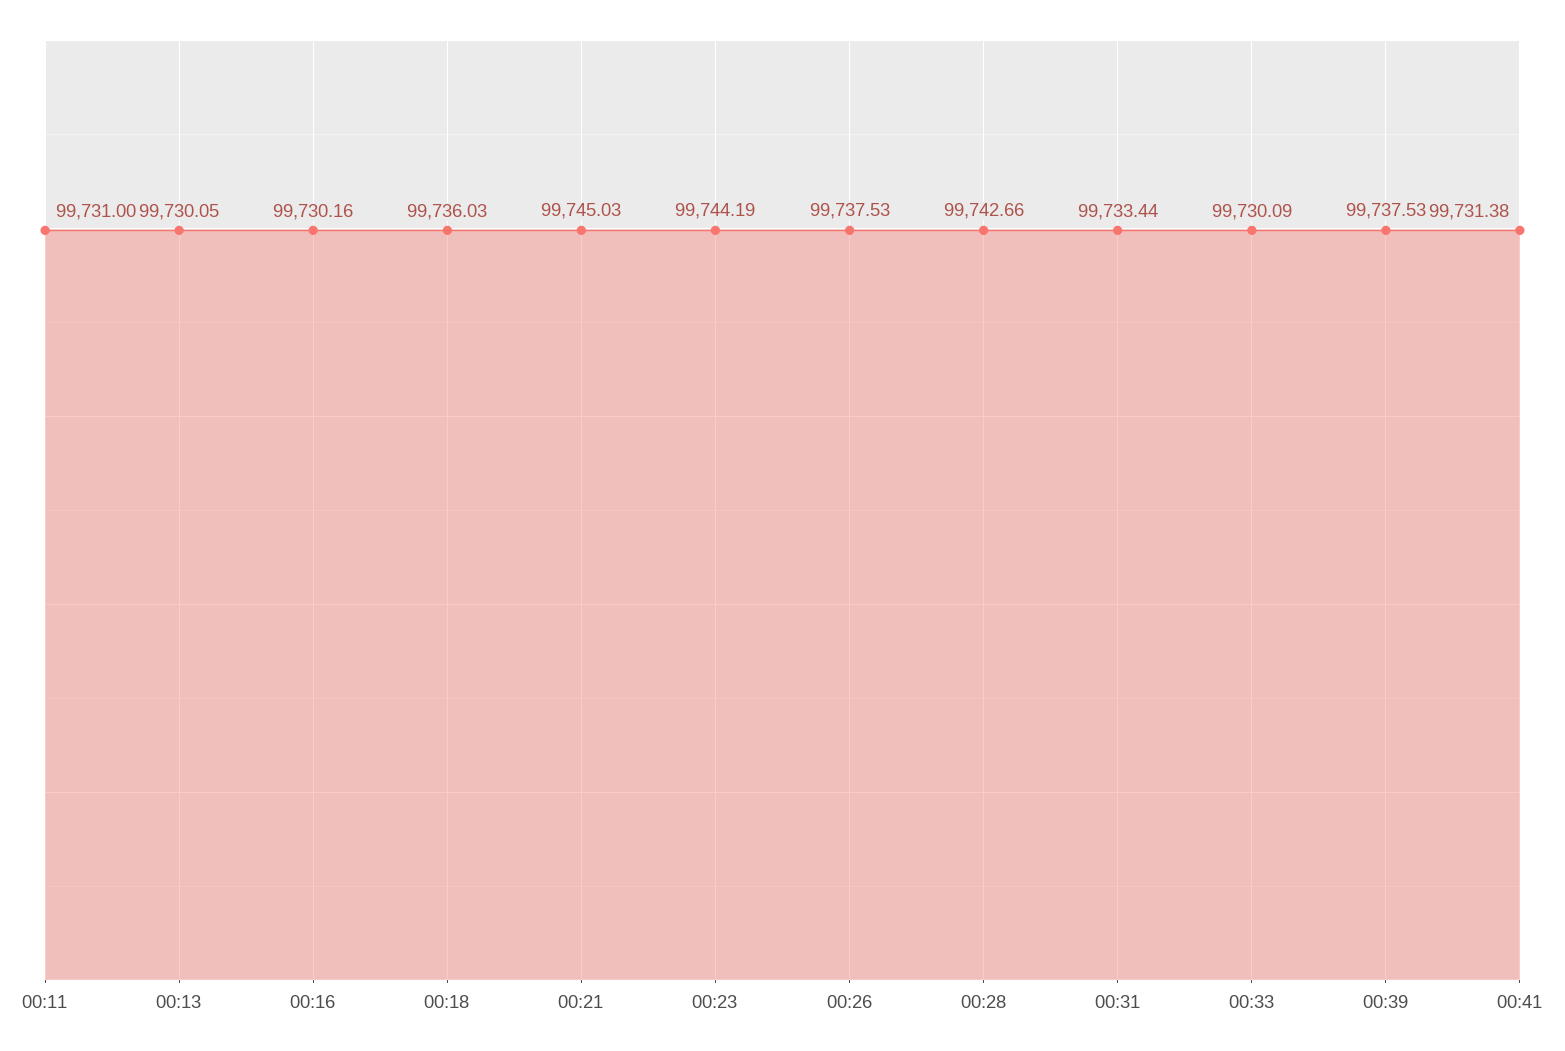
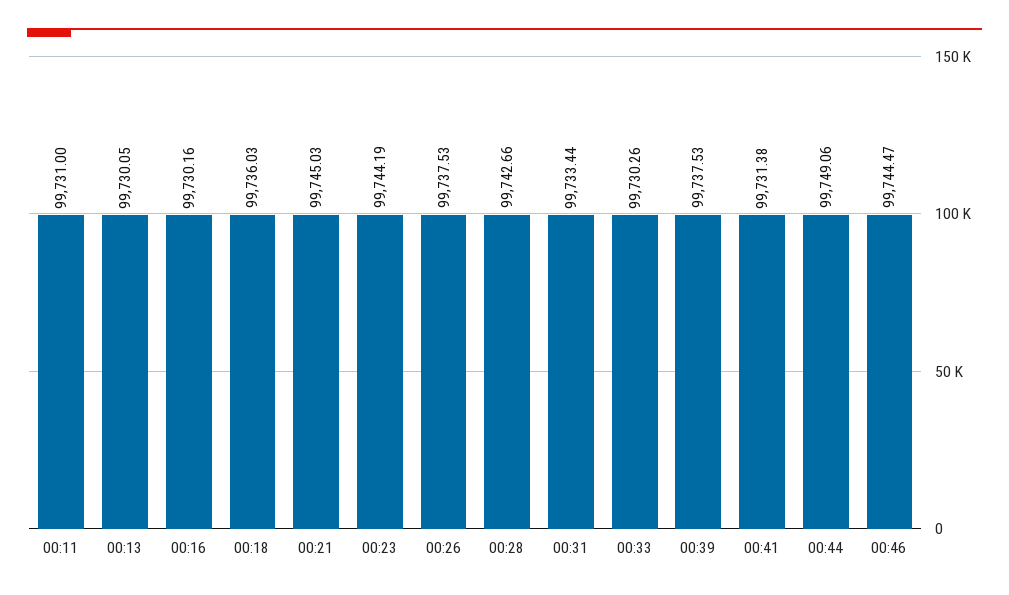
00:33: 99730.09 -> 99730.26
00:44: none -> 99749.06
00:46: none -> 99744.47

